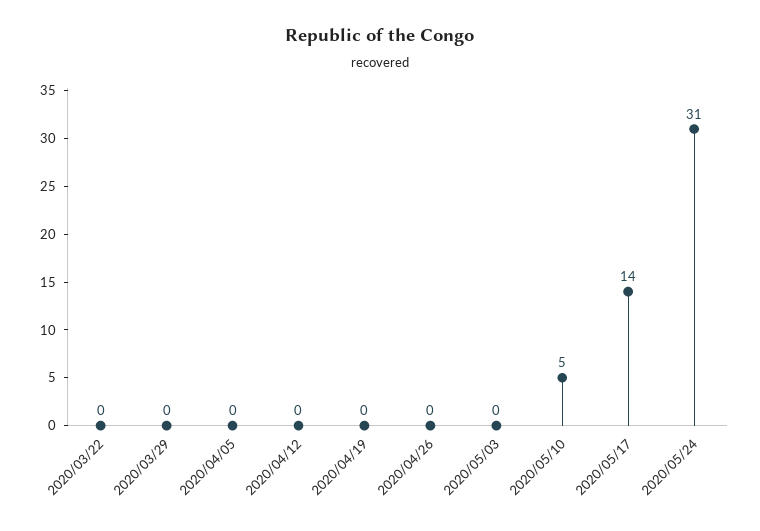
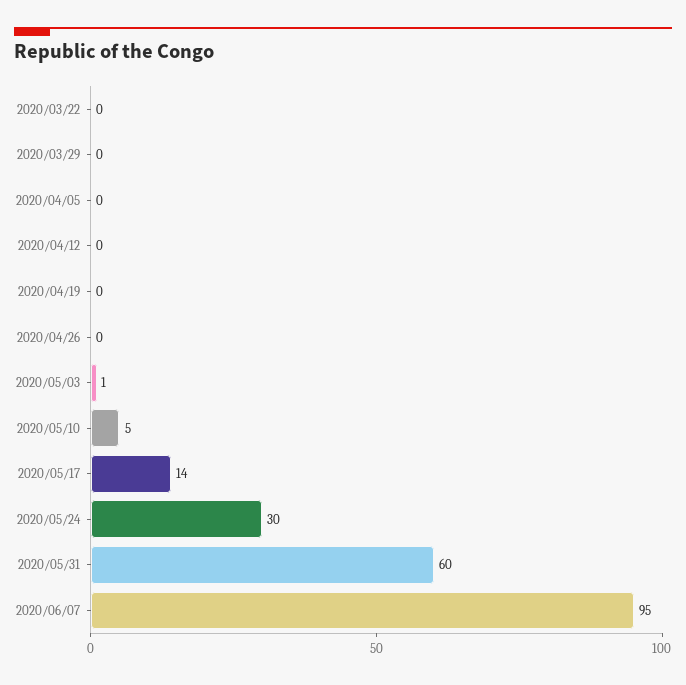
2020/05/03: 0 -> 1
2020/05/24: 31 -> 30
2020/05/31: none -> 60
2020/06/07: none -> 95

